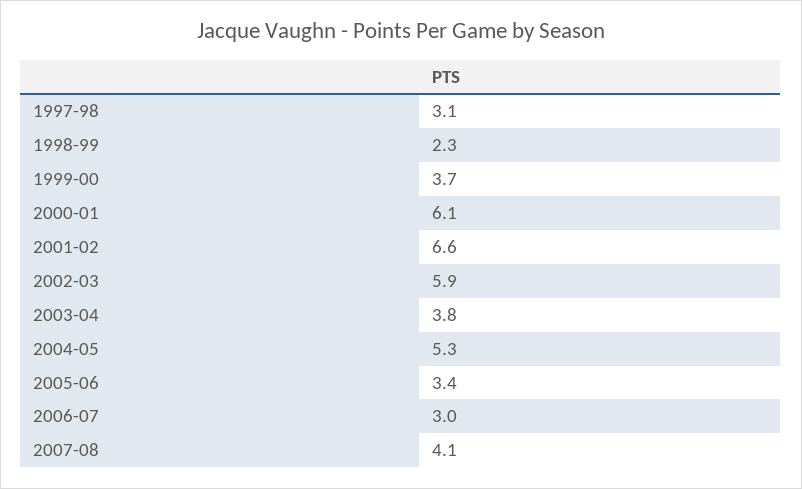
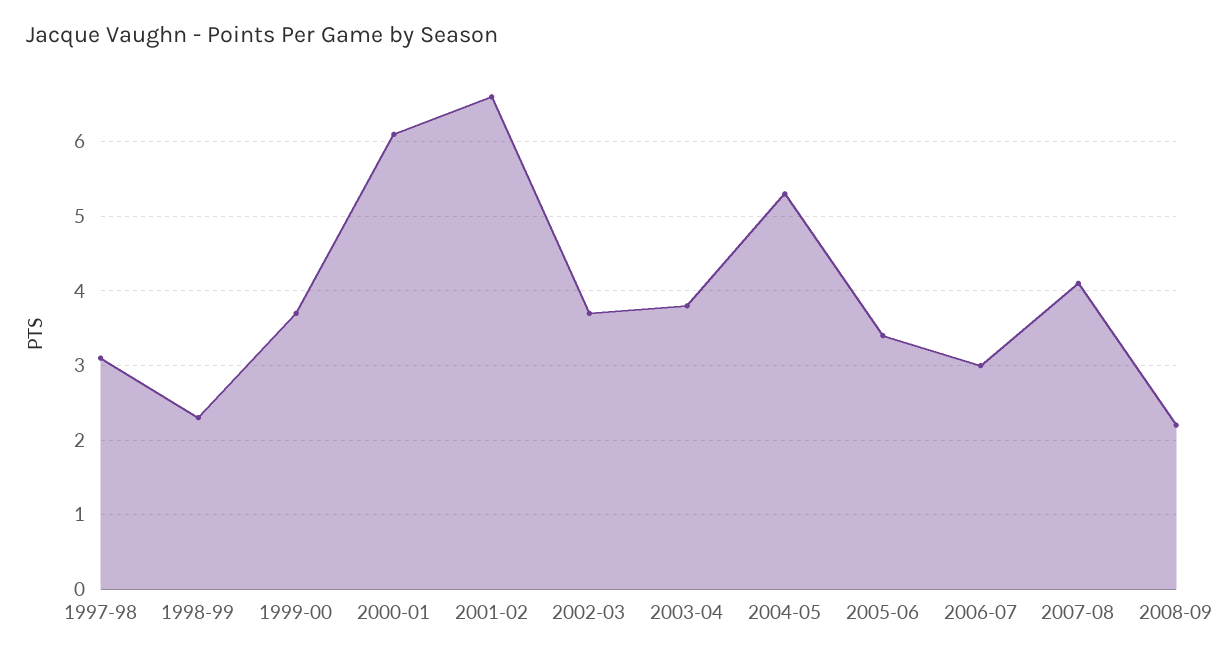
2002-03: 5.9 -> 3.7
2008-09: none -> 2.2

